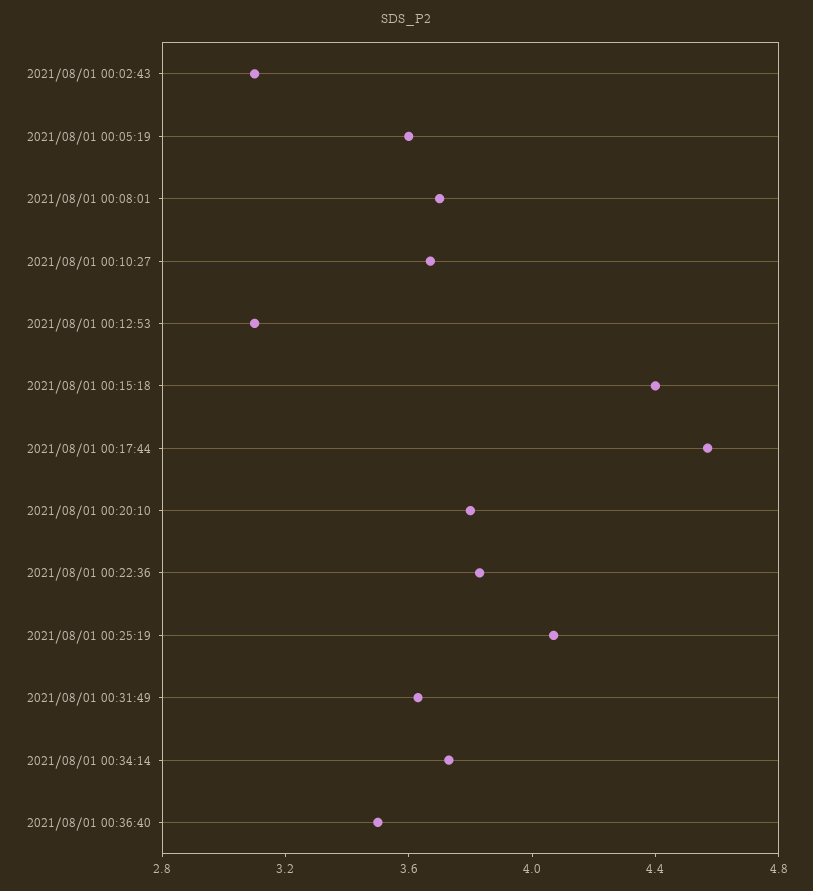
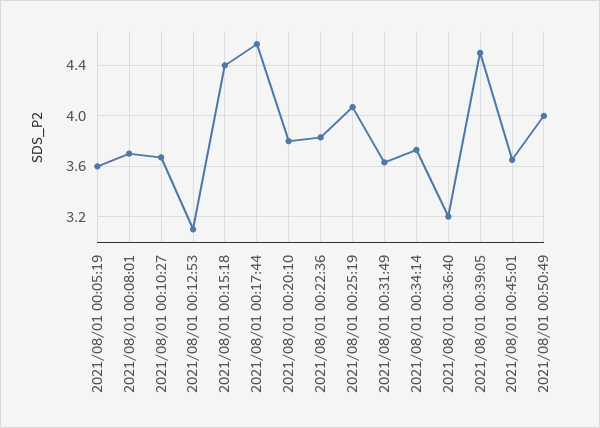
2021/08/01 00:02:43: 3.1 -> none
2021/08/01 00:36:40: 3.5 -> 3.2
2021/08/01 00:39:05: none -> 4.5
2021/08/01 00:45:01: none -> 3.65
2021/08/01 00:50:49: none -> 4

